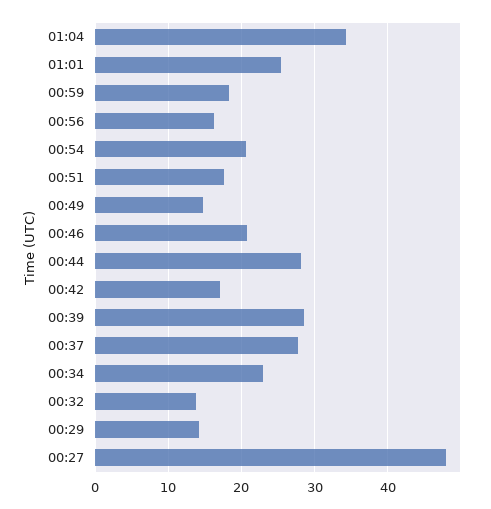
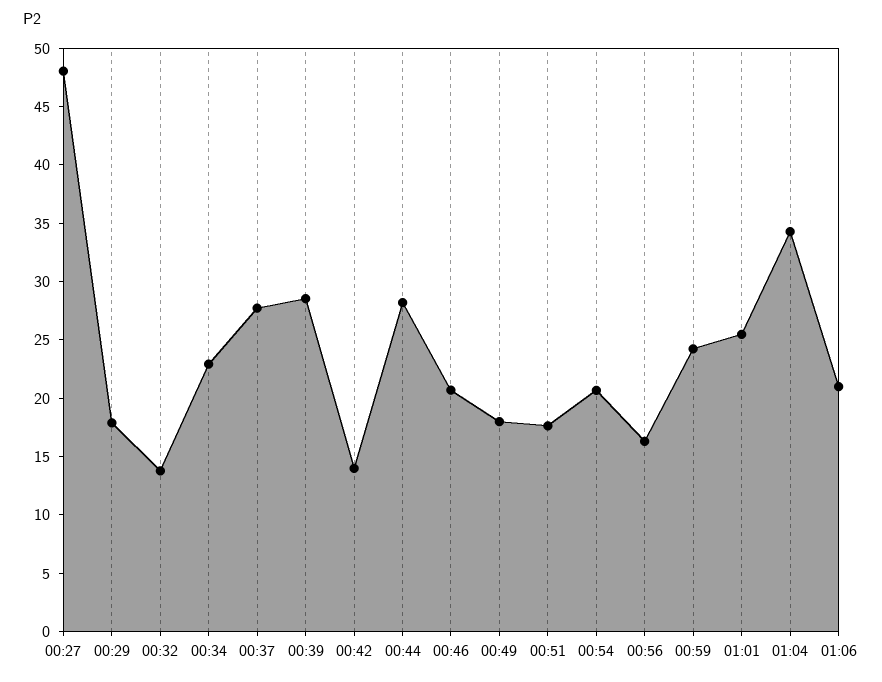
00:59: 18 -> 24
00:49: 15 -> 18
00:42: 17 -> 14
00:29: 14 -> 18
01:06: none -> 21

